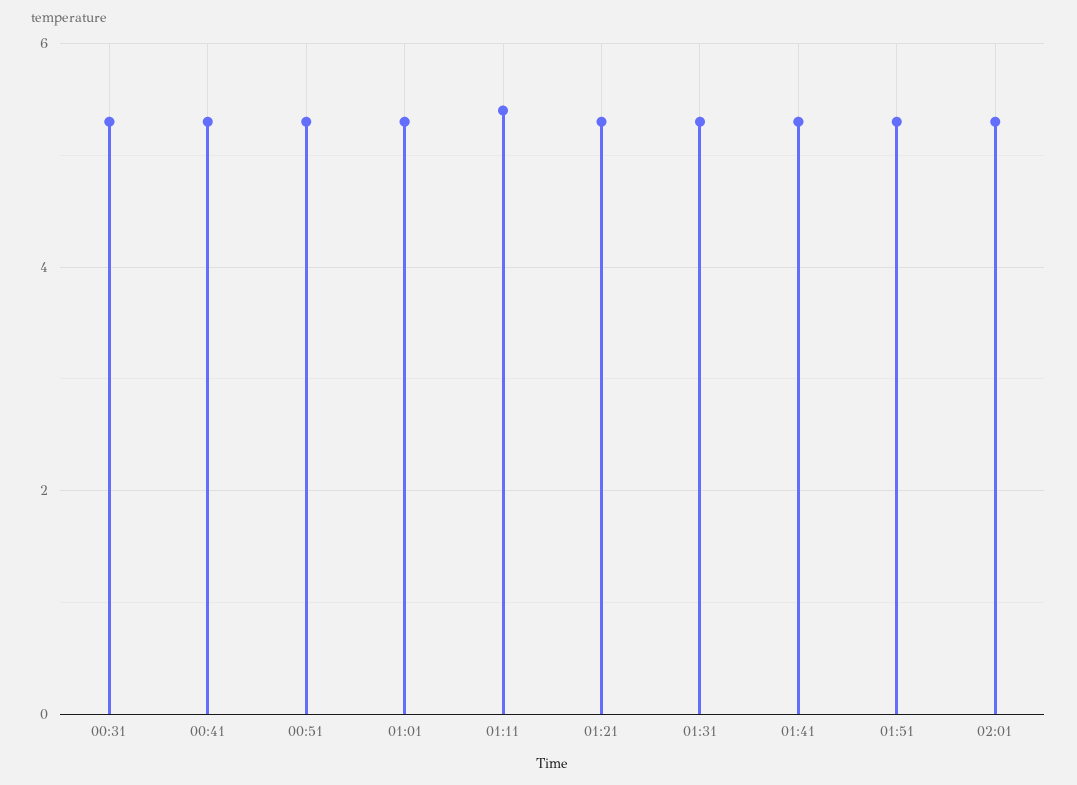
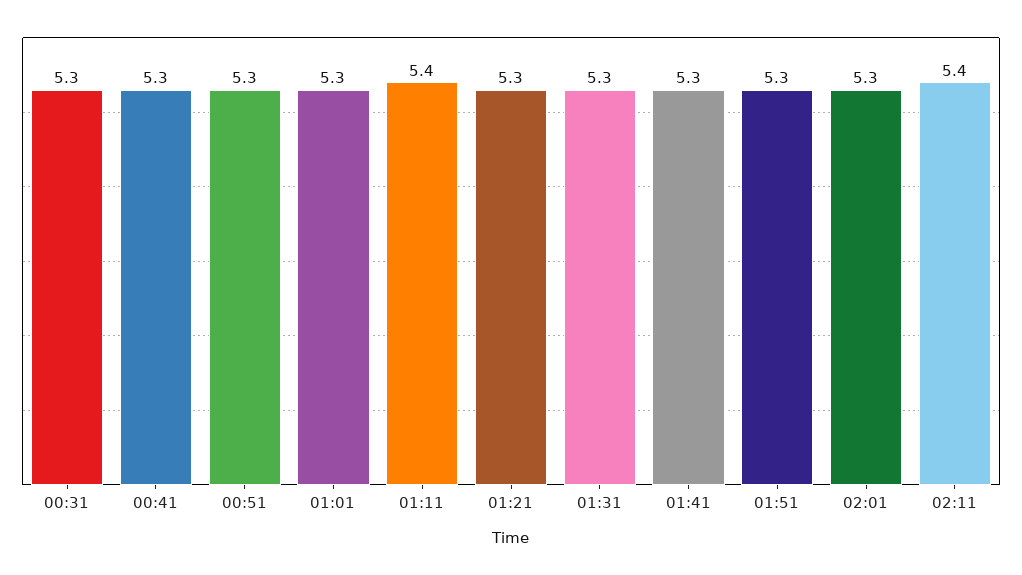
02:11: none -> 5.4

